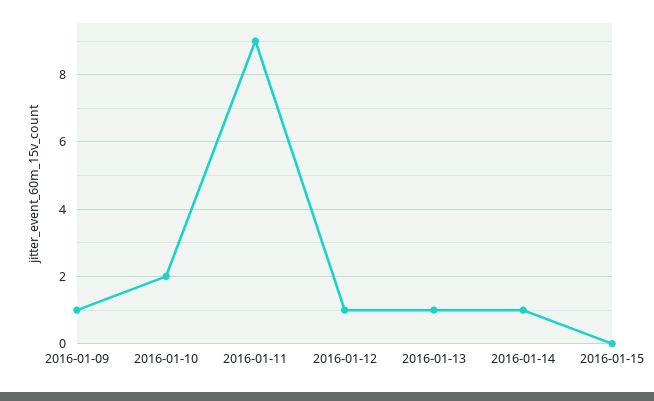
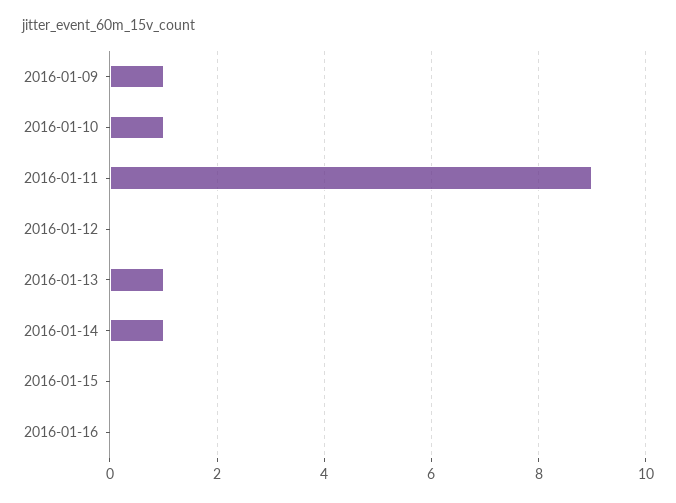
2016-01-10: 2 -> 1
2016-01-12: 1 -> 0
2016-01-16: none -> 0

